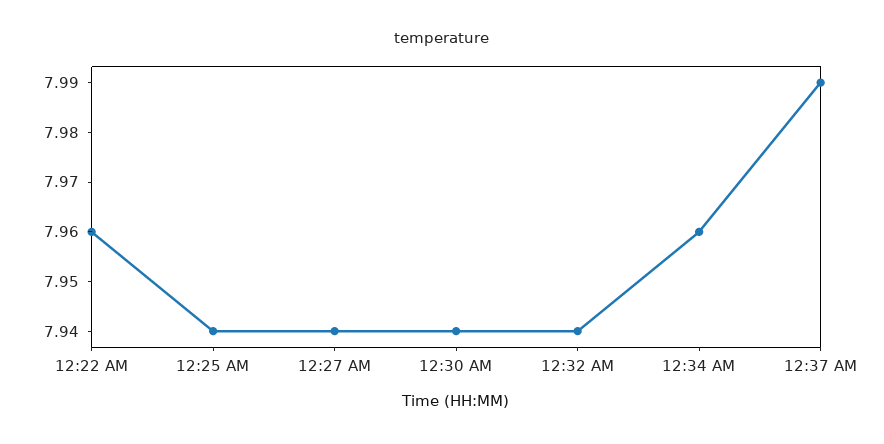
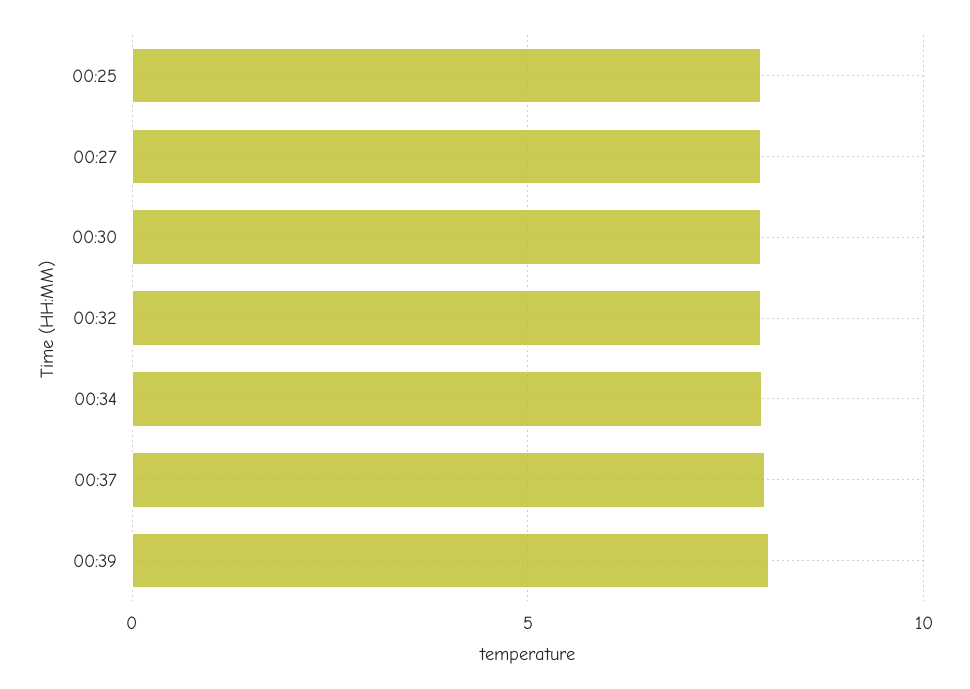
12:22 AM: 7.96 -> none
00:39: none -> 8

